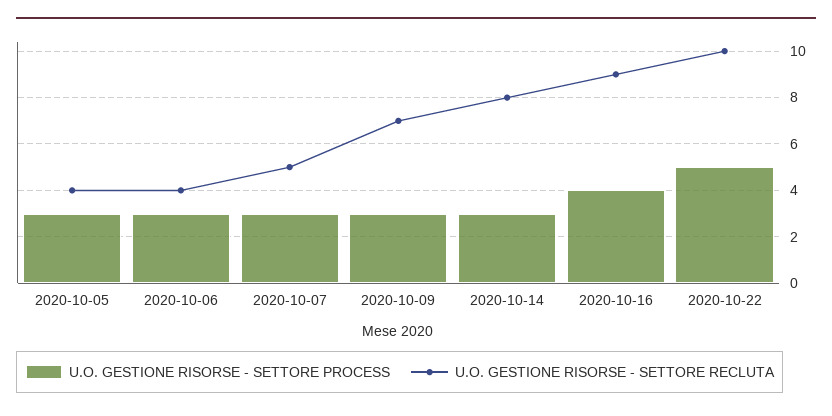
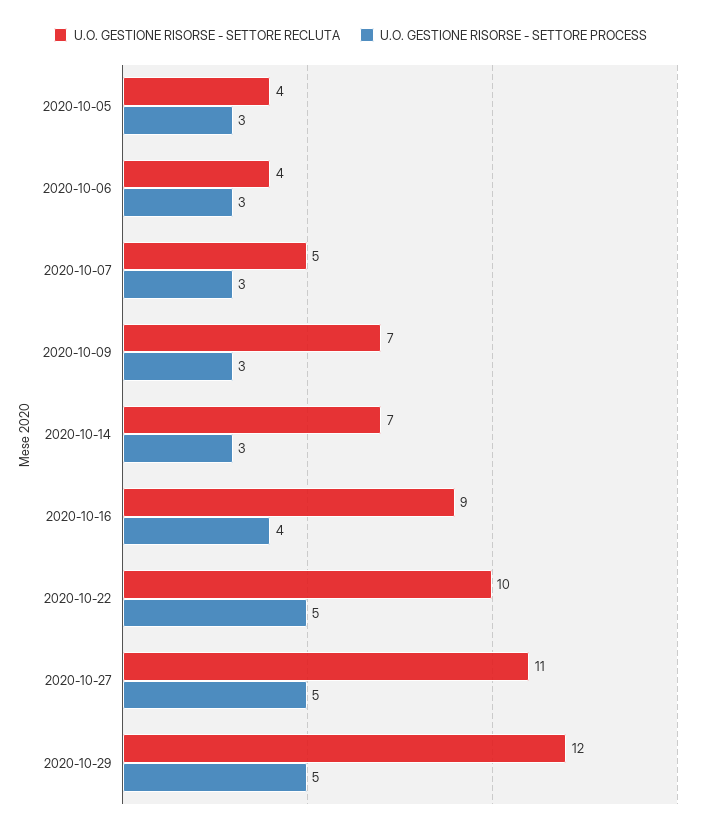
U.O. GESTIONE RISORSE - SETTORE RECLUTA, 2020-10-14: 8 -> 7
U.O. GESTIONE RISORSE - SETTORE RECLUTA, 2020-10-27: none -> 11
U.O. GESTIONE RISORSE - SETTORE PROCESS, 2020-10-27: none -> 5
U.O. GESTIONE RISORSE - SETTORE RECLUTA, 2020-10-29: none -> 12
U.O. GESTIONE RISORSE - SETTORE PROCESS, 2020-10-29: none -> 5

